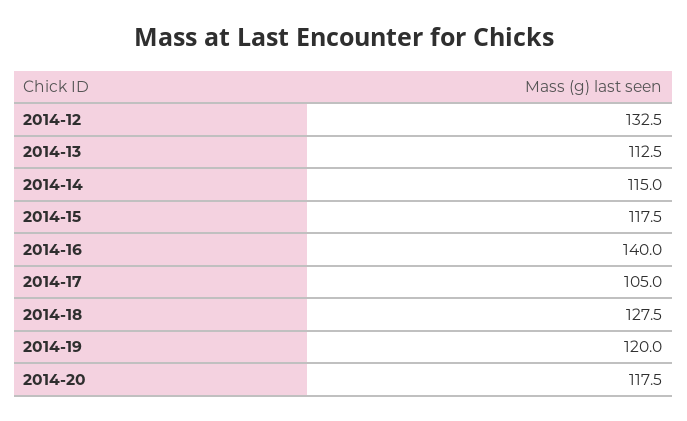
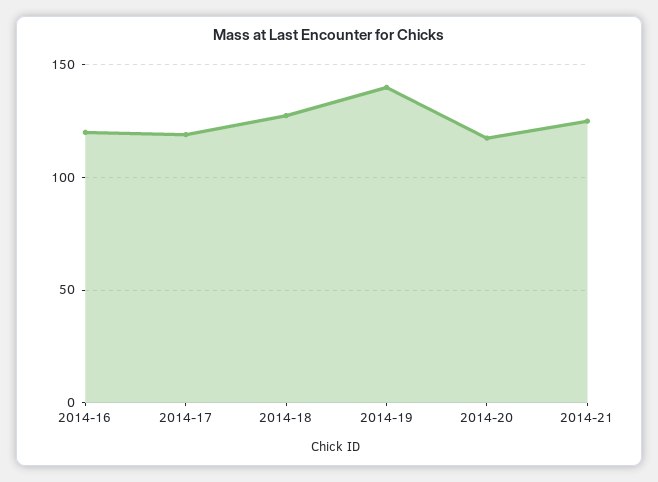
2014-12: 132.5 -> none
2014-13: 112.5 -> none
2014-14: 115 -> none
2014-15: 117.5 -> none
2014-16: 140 -> 120
2014-17: 105 -> 120
2014-19: 120 -> 140
2014-21: none -> 125

